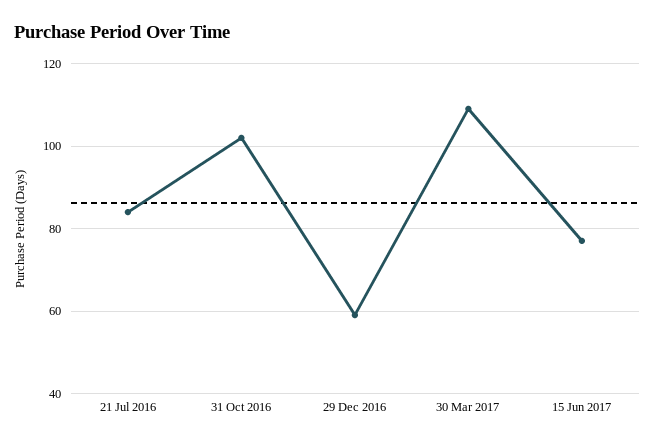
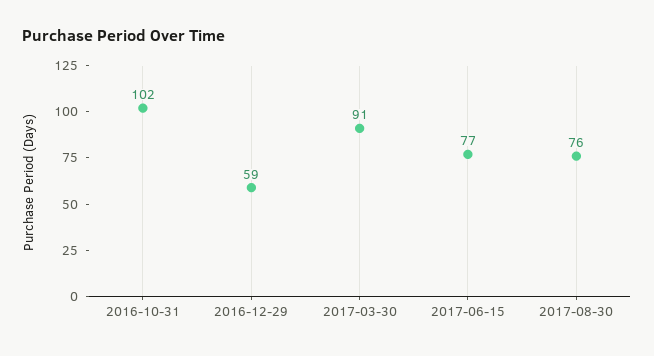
21 Jul 2016: 85 -> none
30 Mar 2017: 110 -> 91
2017-08-30: none -> 76

